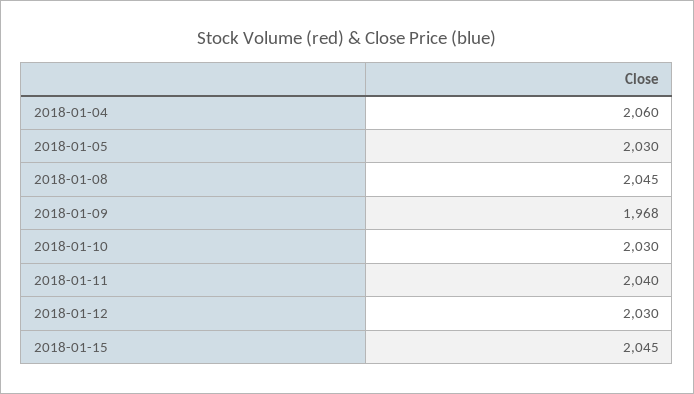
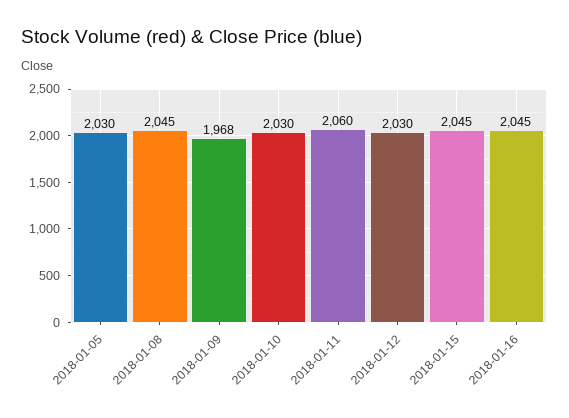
2018-01-04: 2060 -> none
2018-01-11: 2040 -> 2060
2018-01-16: none -> 2045

